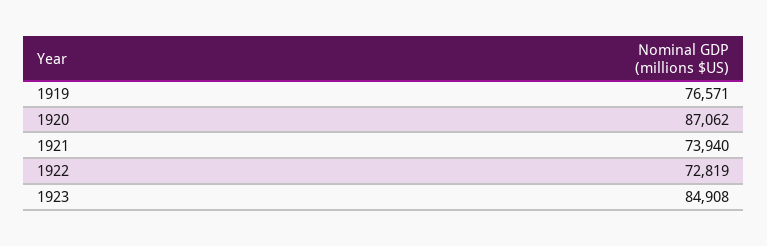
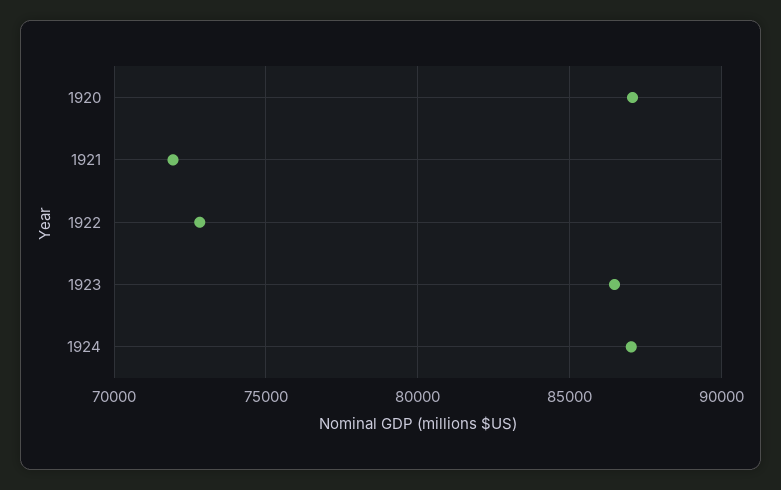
1919: 76571 -> none
1921: 73940 -> 72000
1923: 84908 -> 86500
1924: none -> 87000

